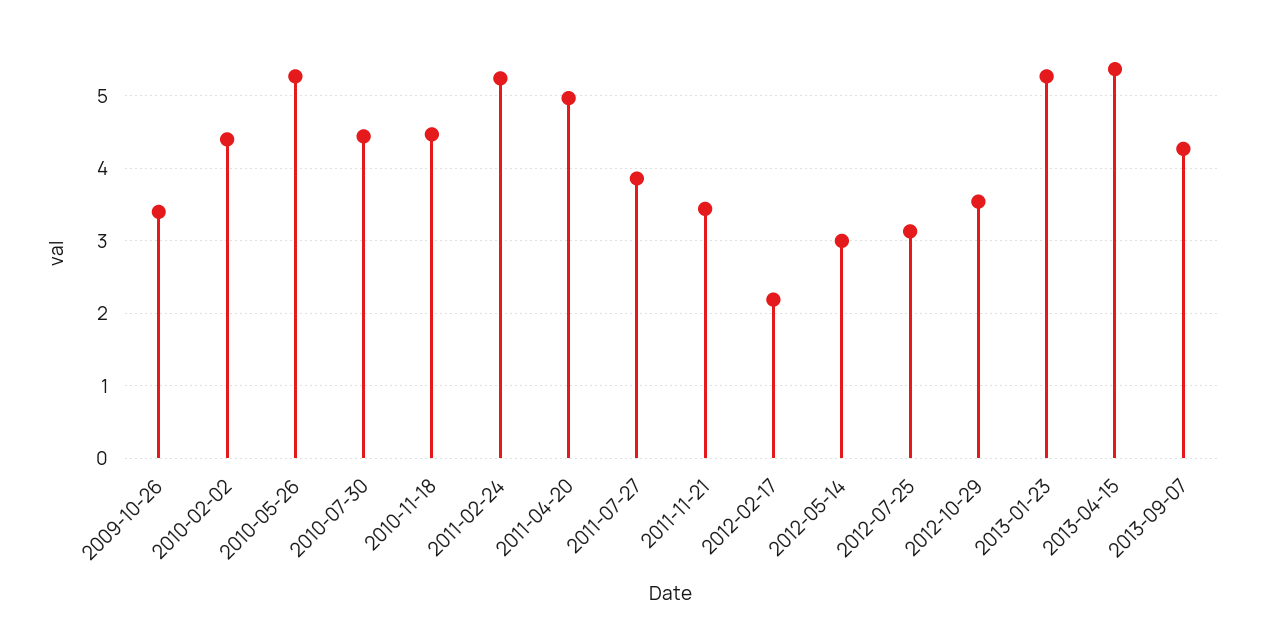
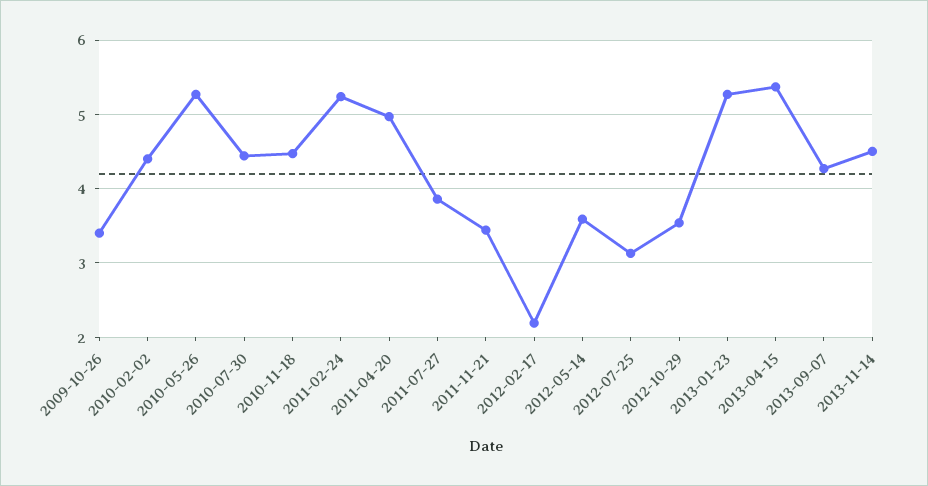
2012-05-14: 3 -> 3.6
2013-11-14: none -> 4.5

